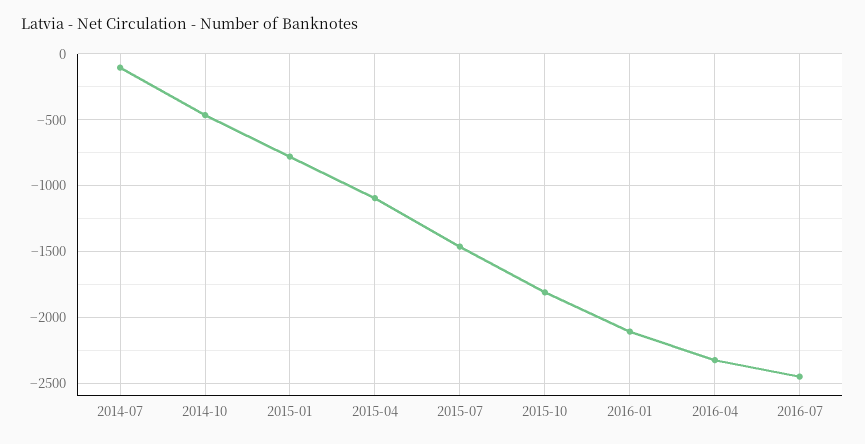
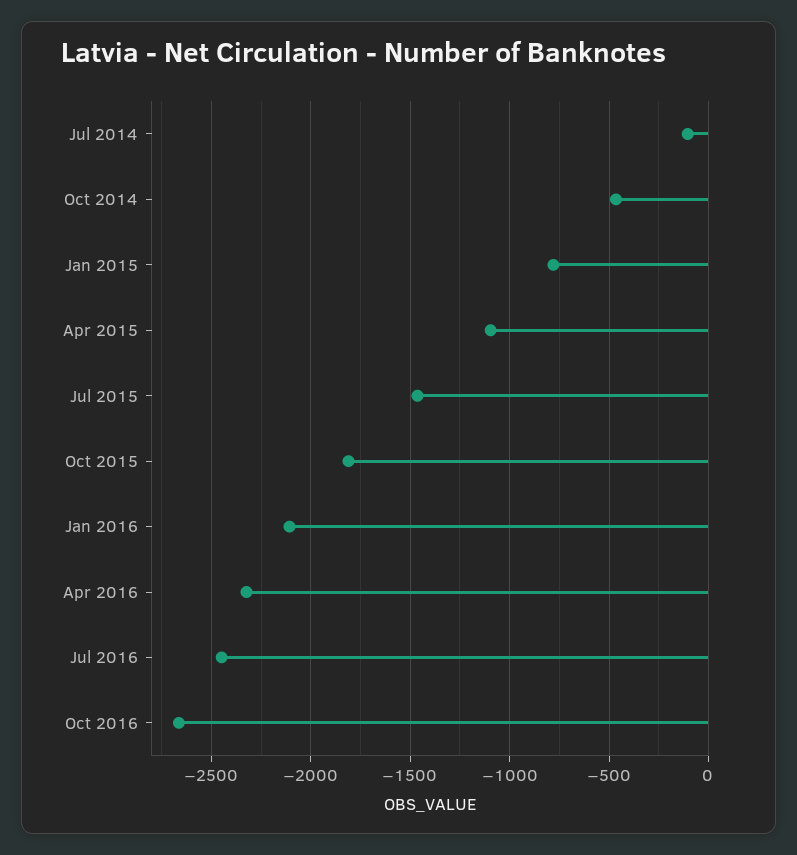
Oct 2016: none -> -2650

